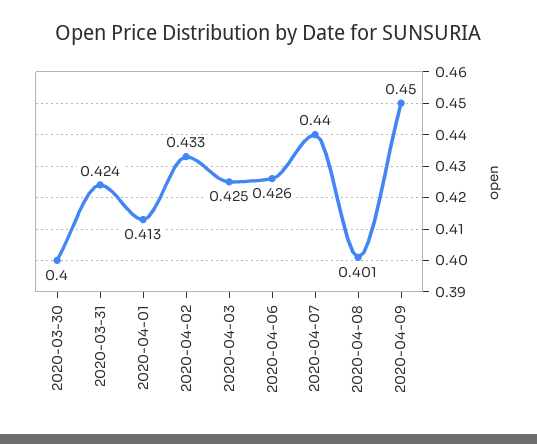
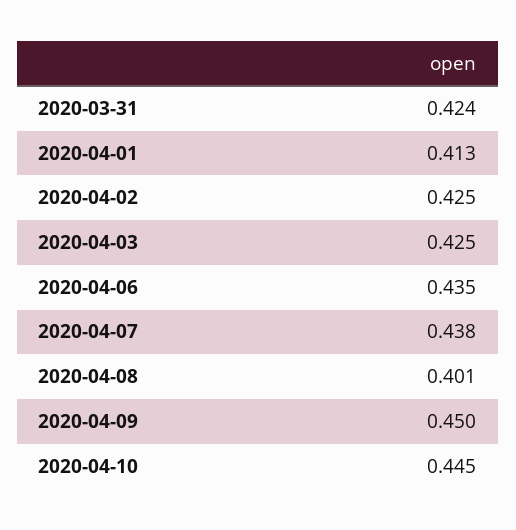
2020-03-30: 0.4 -> none
2020-04-02: 0.433 -> 0.425
2020-04-06: 0.426 -> 0.435
2020-04-07: 0.44 -> 0.438
2020-04-10: none -> 0.445

